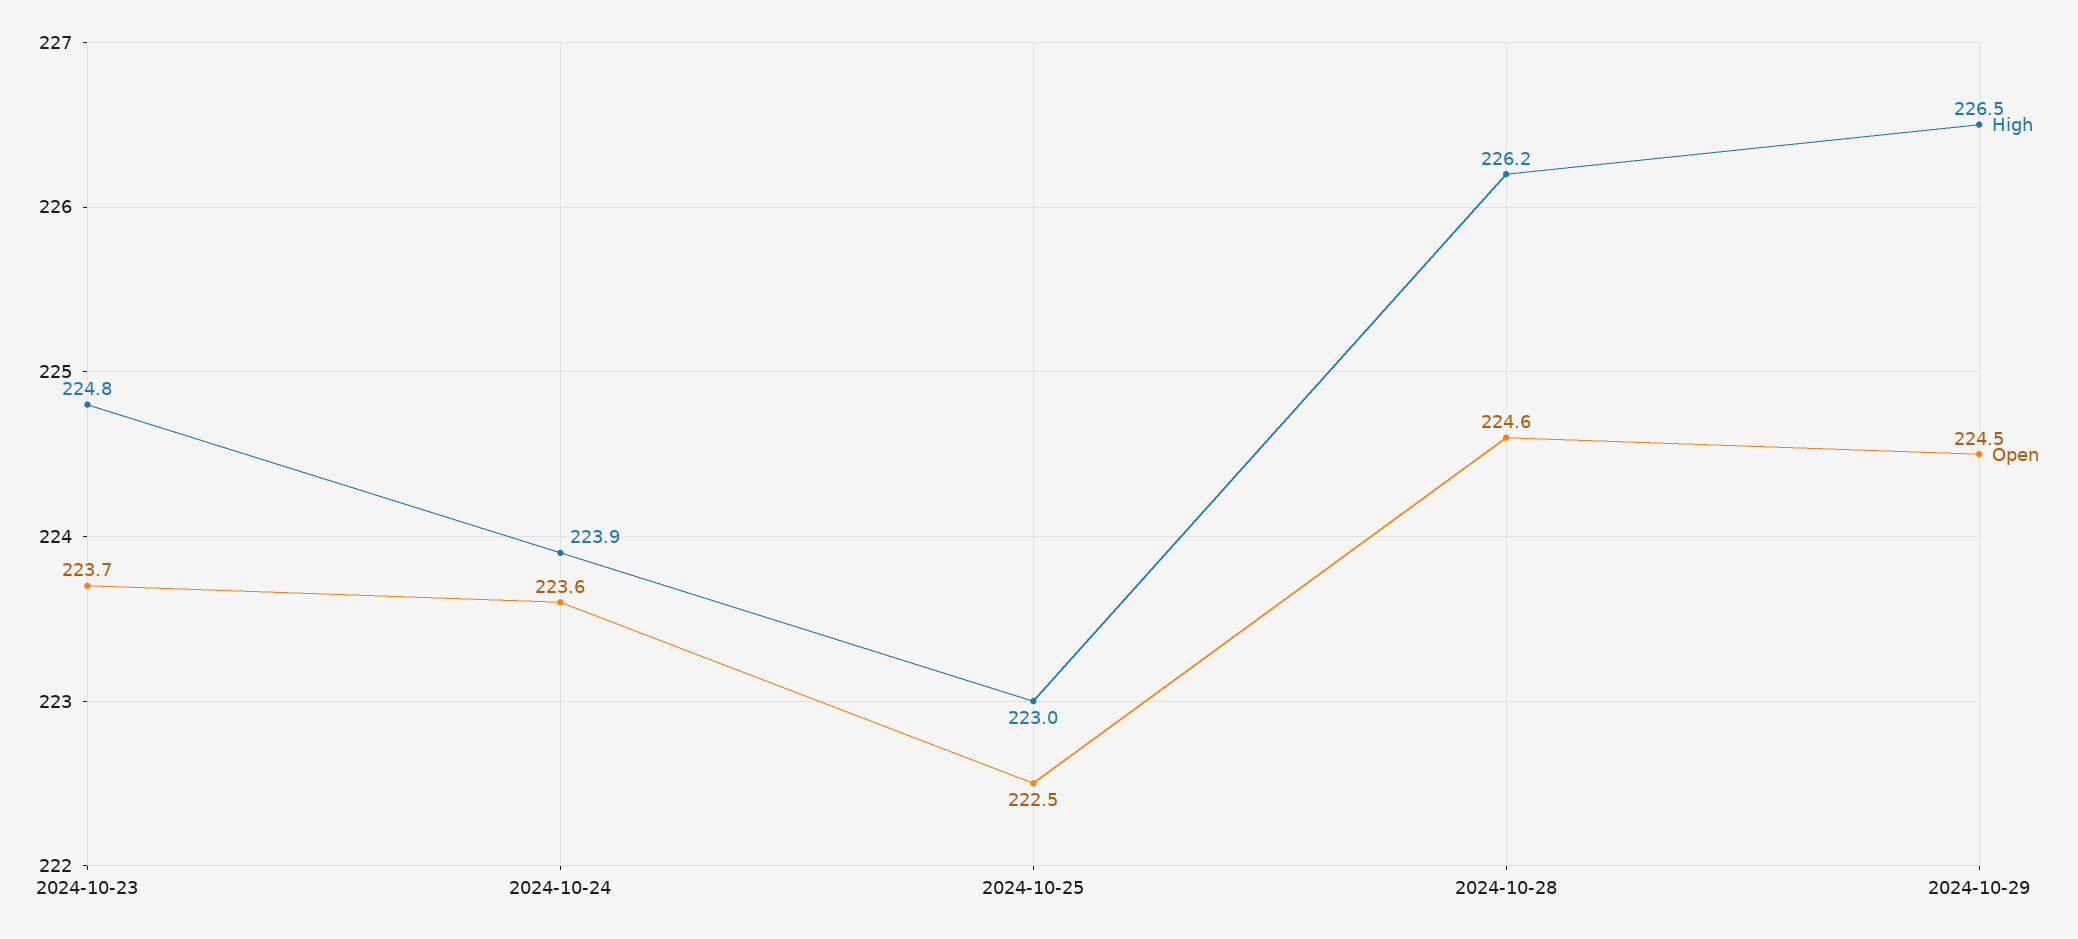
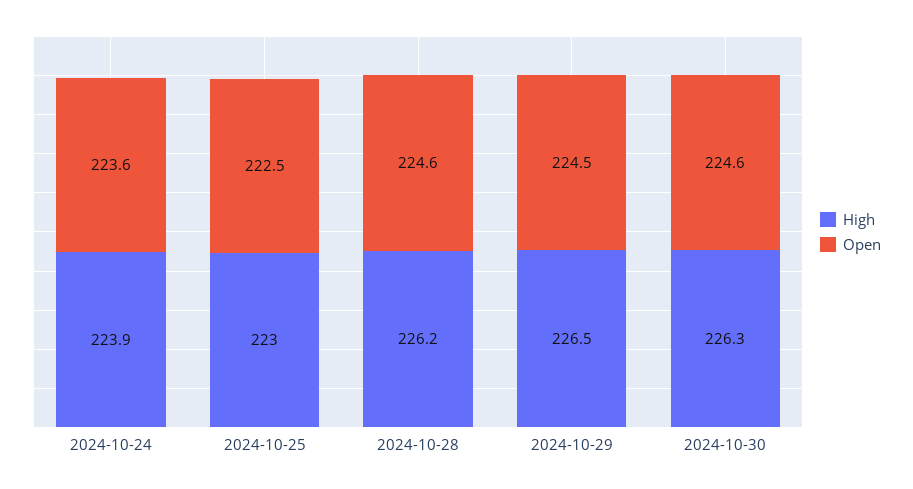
High, 2024-10-23: 224.8 -> none
Open, 2024-10-23: 223.7 -> none
High, 2024-10-30: none -> 226.3
Open, 2024-10-30: none -> 224.6

